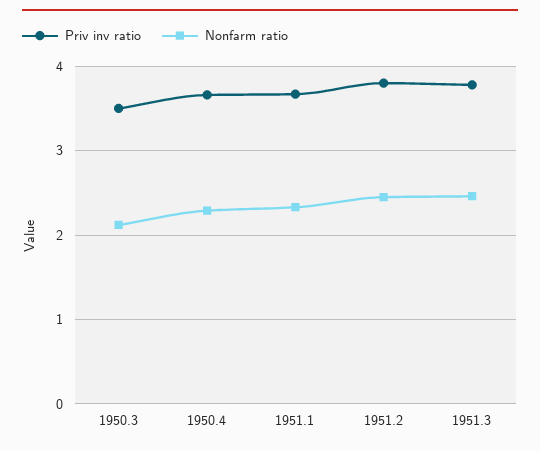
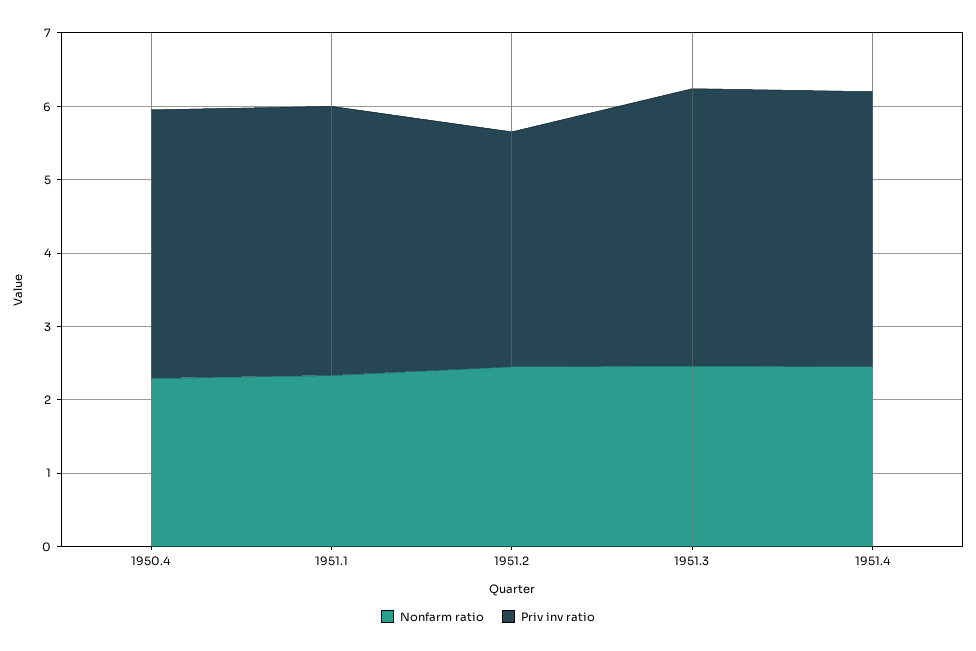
Priv inv ratio, 1950.3: 3.5 -> none
Nonfarm ratio, 1950.3: 2.1 -> none
Priv inv ratio, 1951.2: 3.8 -> 3.2
Nonfarm ratio, 1951.4: none -> 2.4
Priv inv ratio, 1951.4: none -> 3.8

